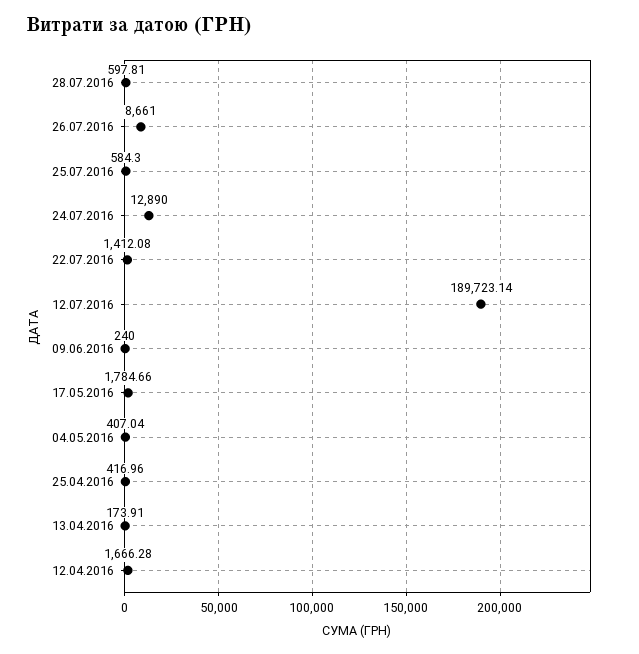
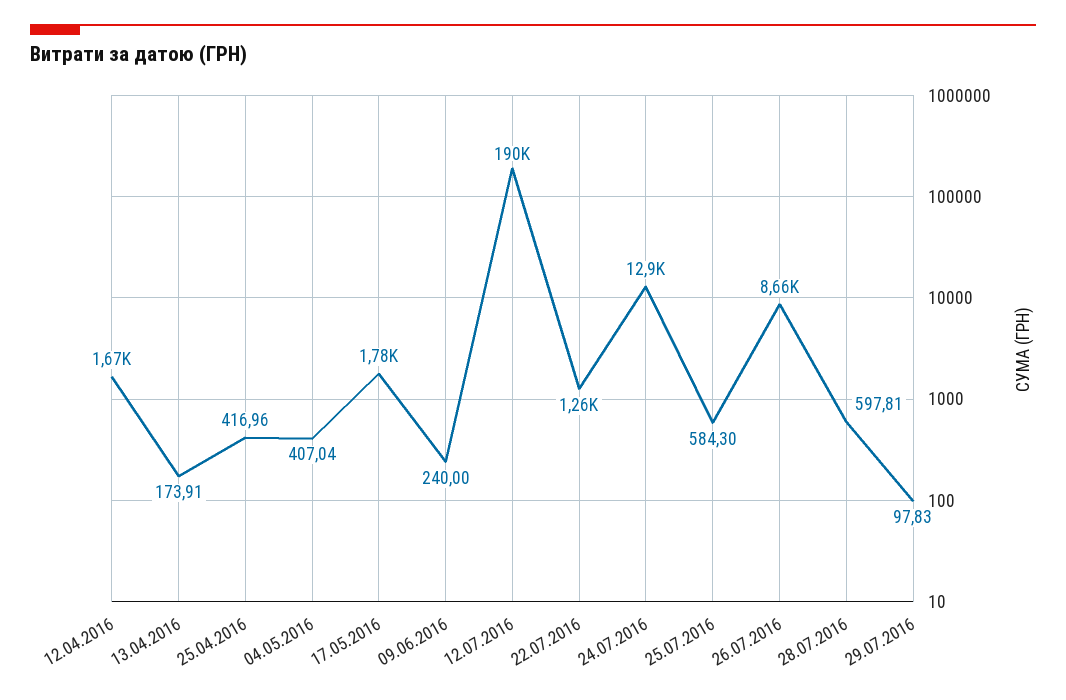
22.07.2016: 1412.08 -> 1260
29.07.2016: none -> 97.83

